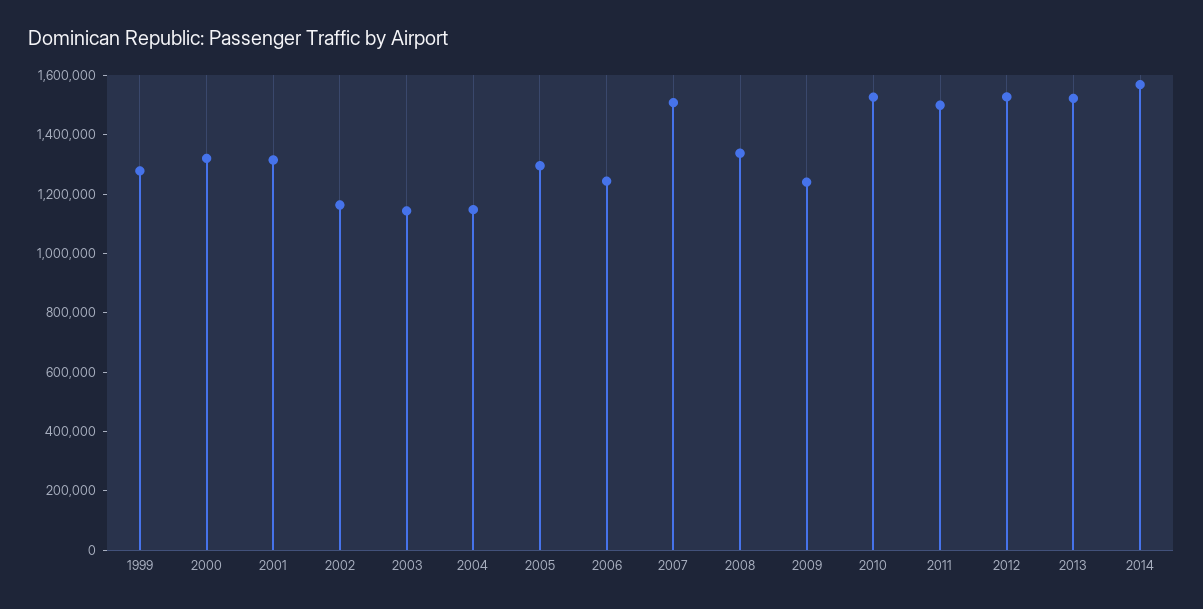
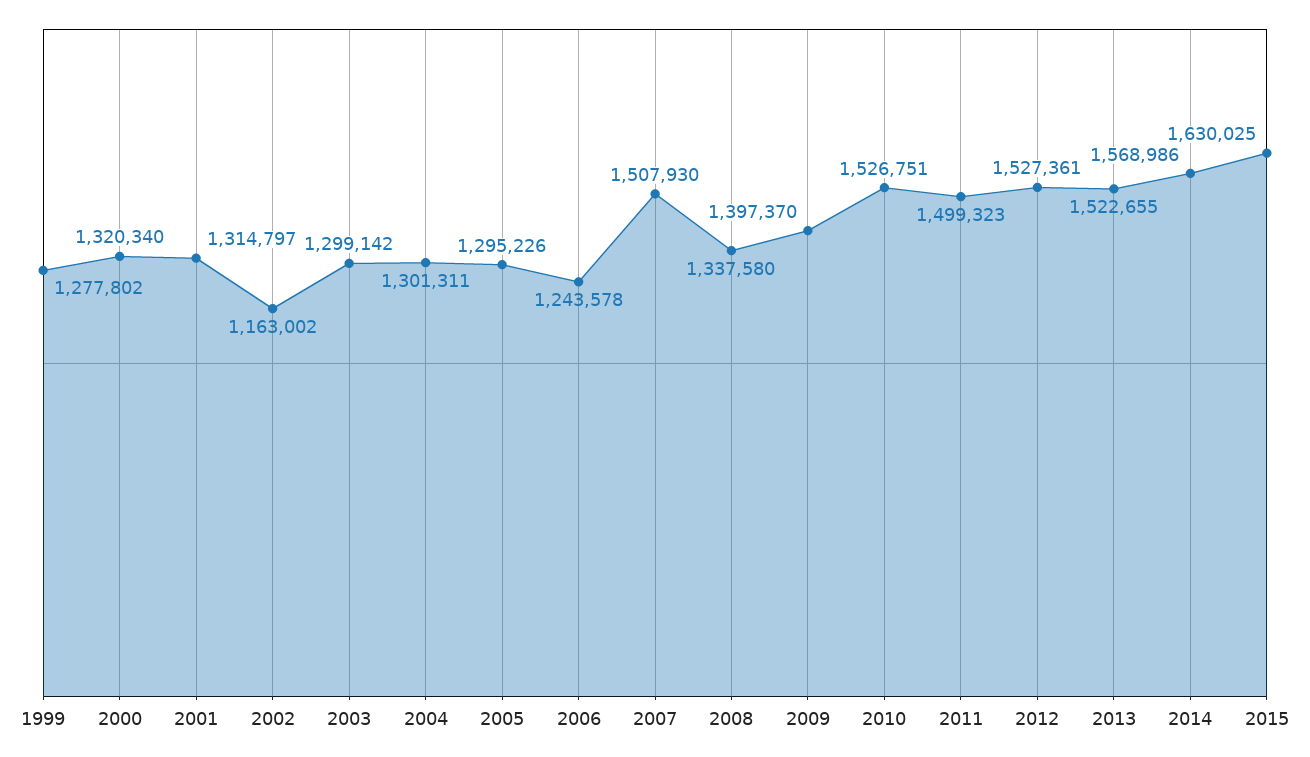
2003: 1150000 -> 1299142
2004: 1150000 -> 1301311
2009: 1250000 -> 1397370
2015: none -> 1630025

